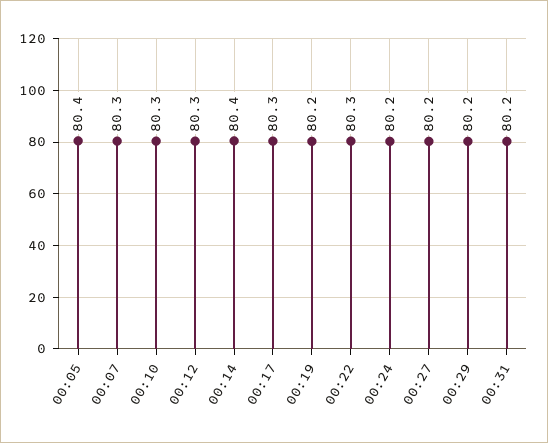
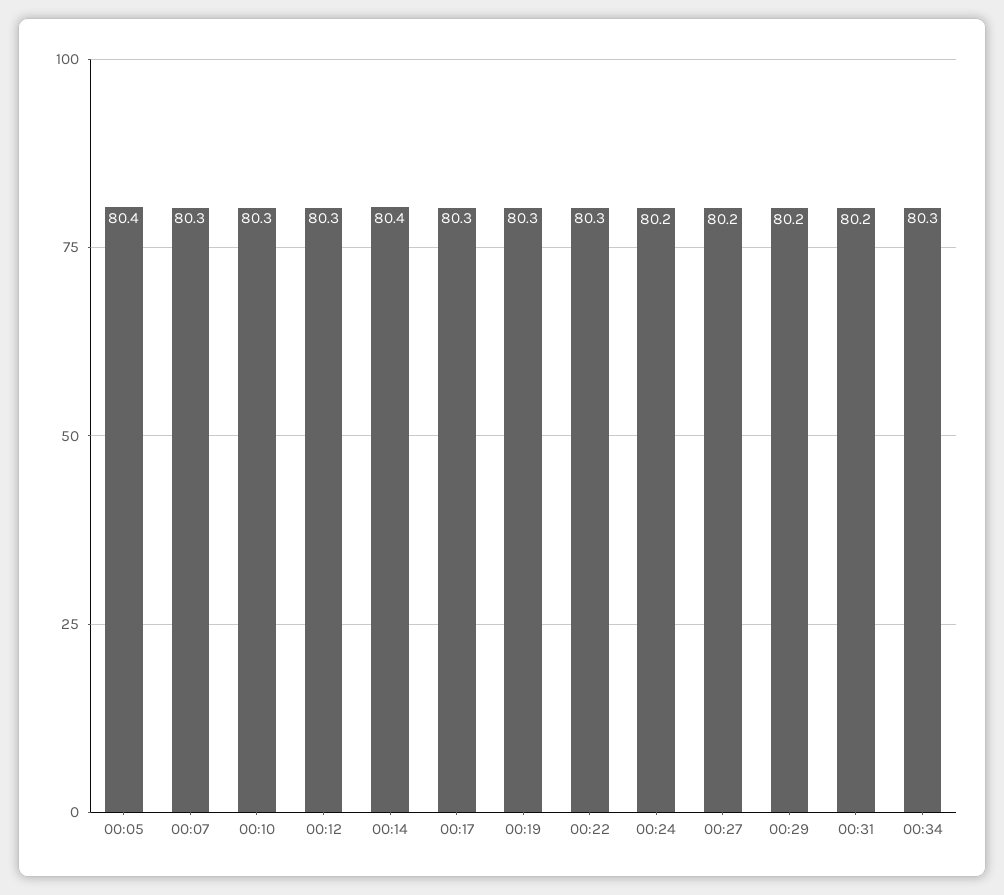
00:19: 80.2 -> 80.3
00:34: none -> 80.3

